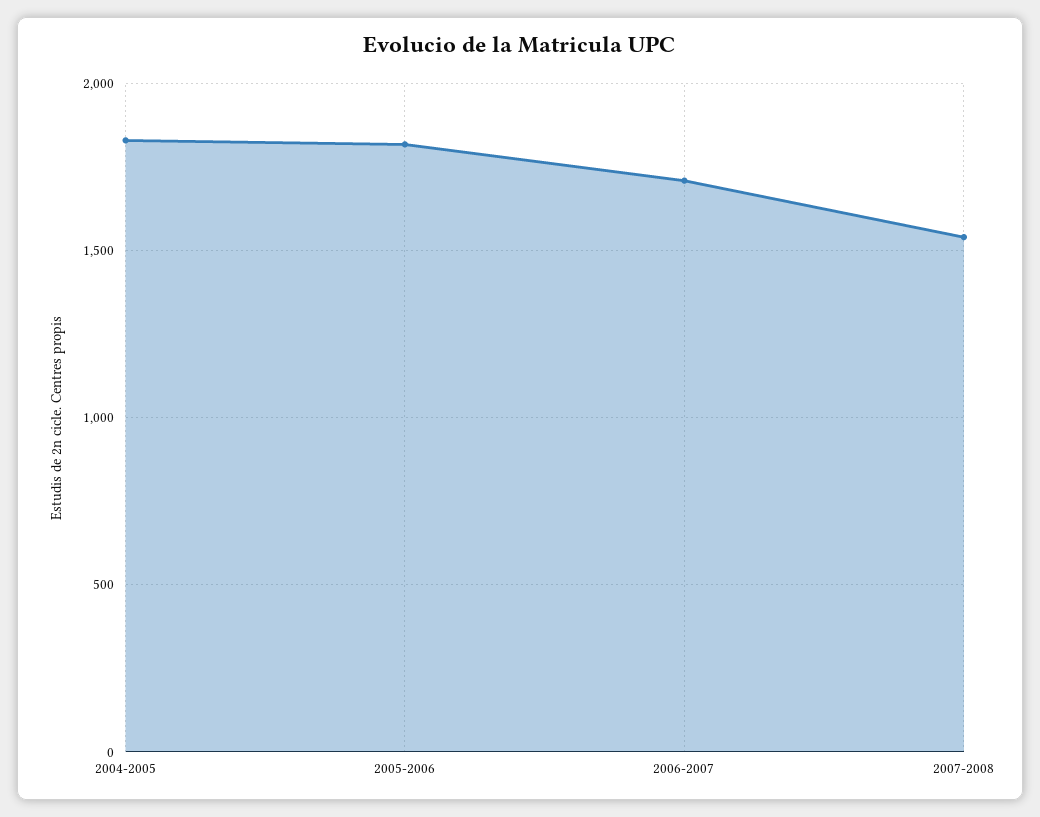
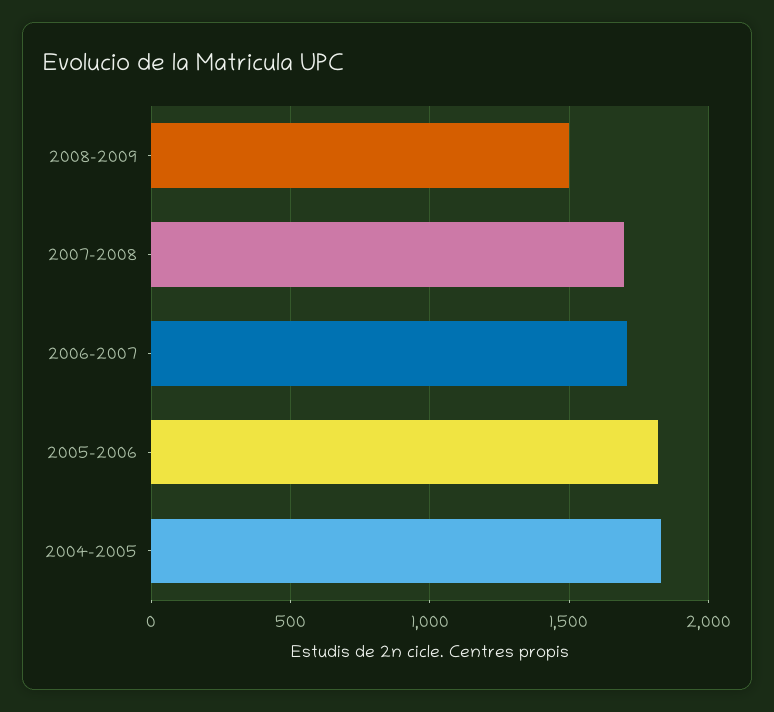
2007-2008: 1550 -> 1700
2008-2009: none -> 1500

